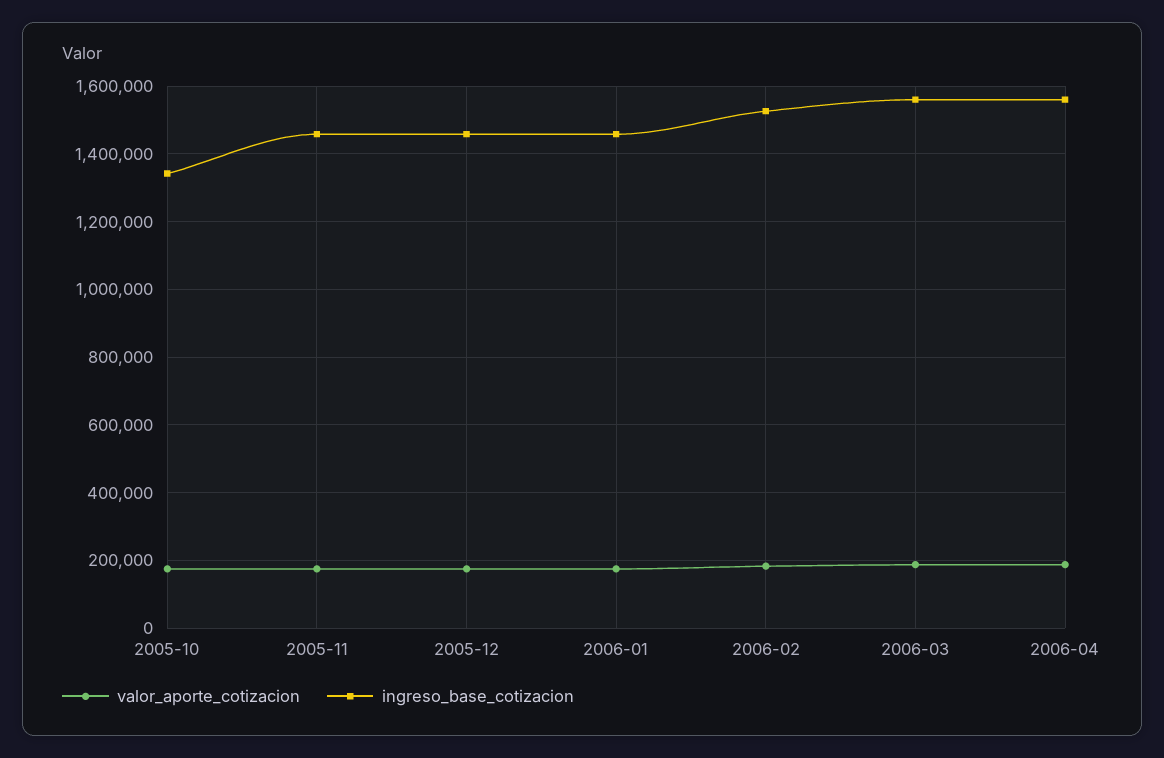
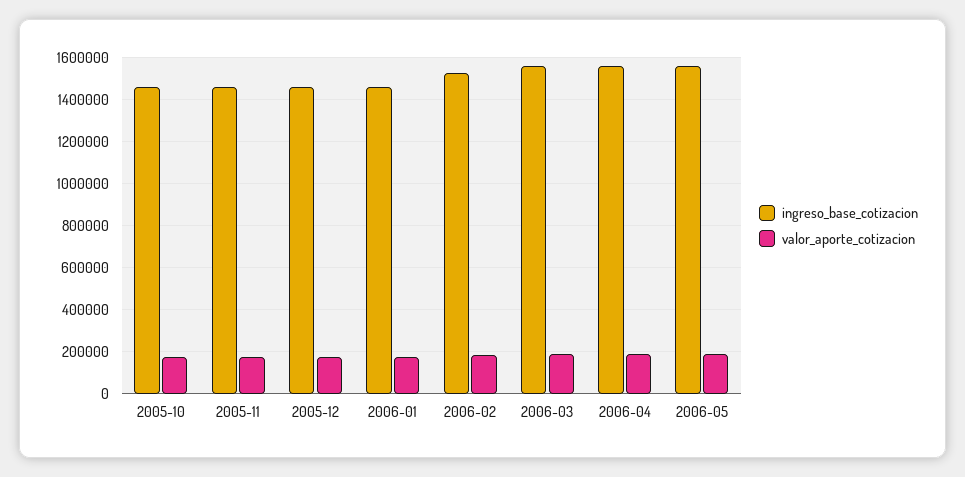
ingreso_base_cotizacion, 2005-10: 1340000 -> 1450000
ingreso_base_cotizacion, 2006-05: none -> 1550000
valor_aporte_cotizacion, 2006-05: none -> 200000

